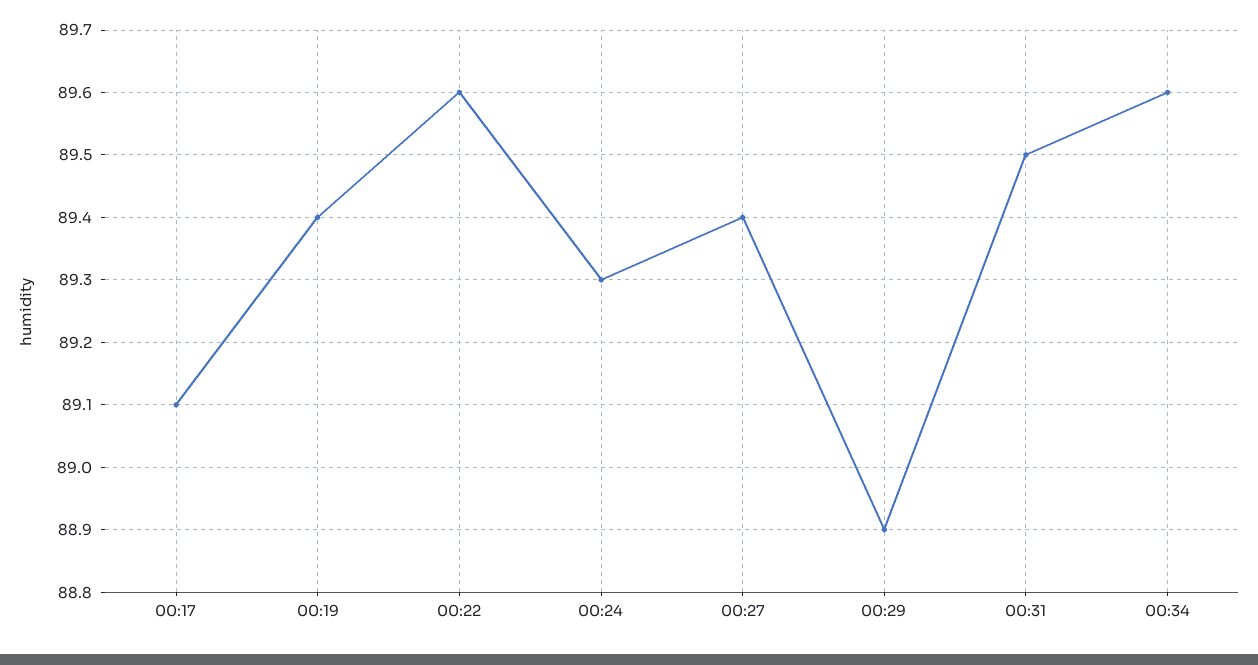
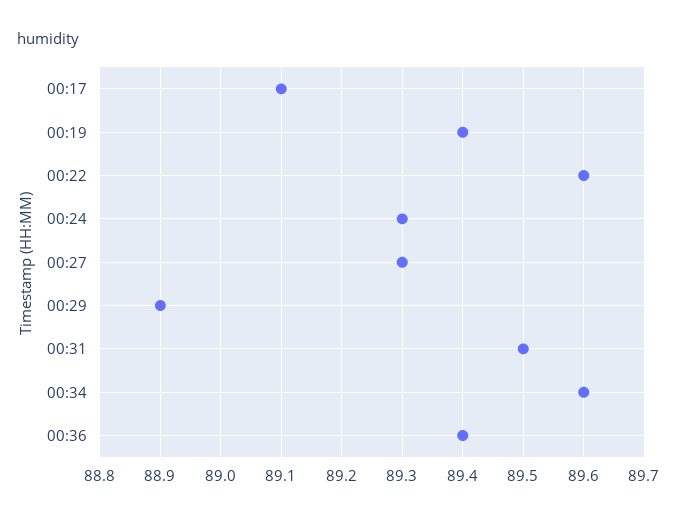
00:27: 89.4 -> 89.3
00:36: none -> 89.4

